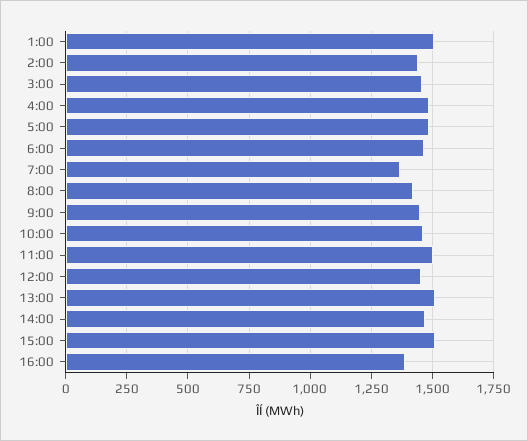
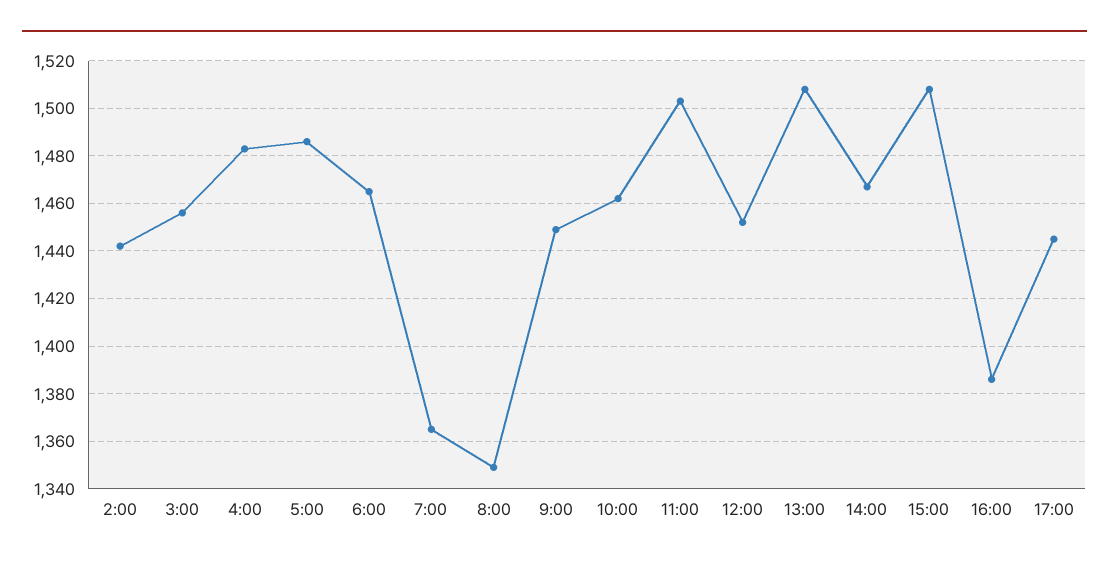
1:00: 1500 -> none
8:00: 1425 -> 1350
17:00: none -> 1445

